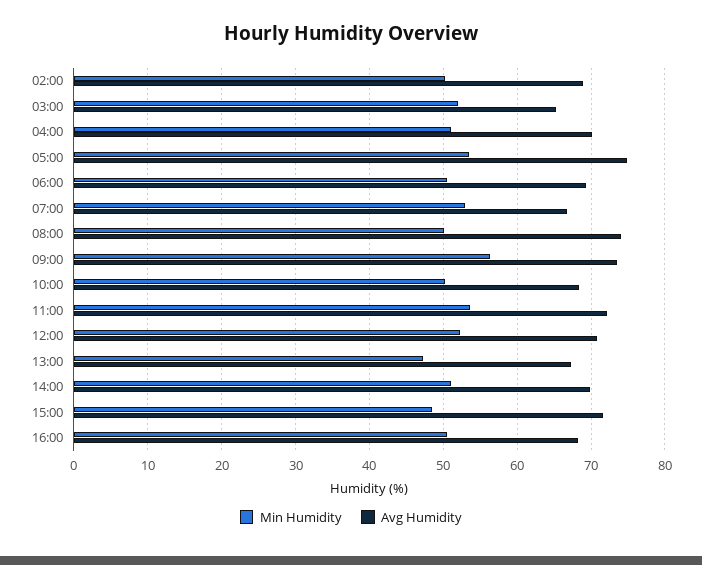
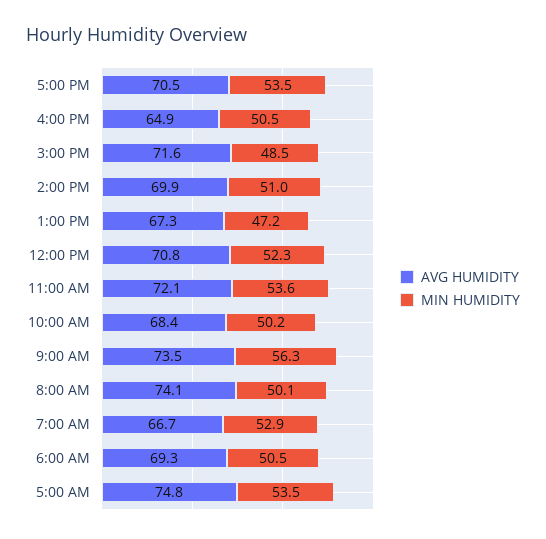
Min Humidity, 02:00: 50 -> none
Avg Humidity, 02:00: 69 -> none
Min Humidity, 03:00: 52 -> none
Avg Humidity, 03:00: 65 -> none
Min Humidity, 04:00: 51 -> none
Avg Humidity, 04:00: 70 -> none
Avg Humidity, 16:00: 68 -> 64.9
Avg Humidity, 5:00 PM: none -> 70.5
Min Humidity, 5:00 PM: none -> 53.5

